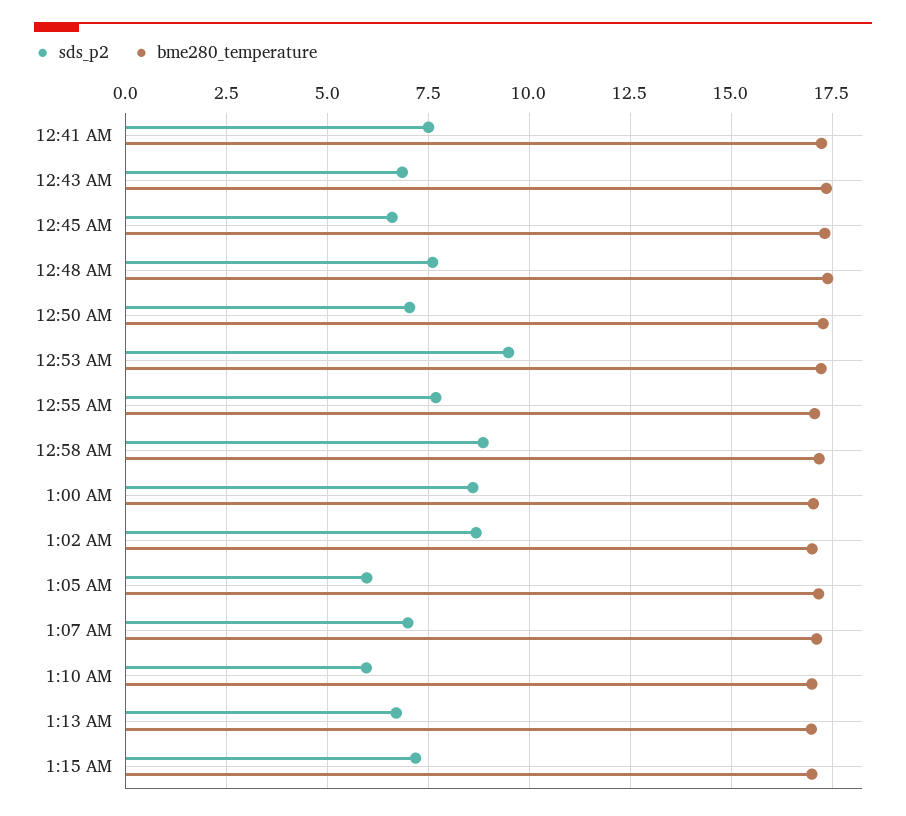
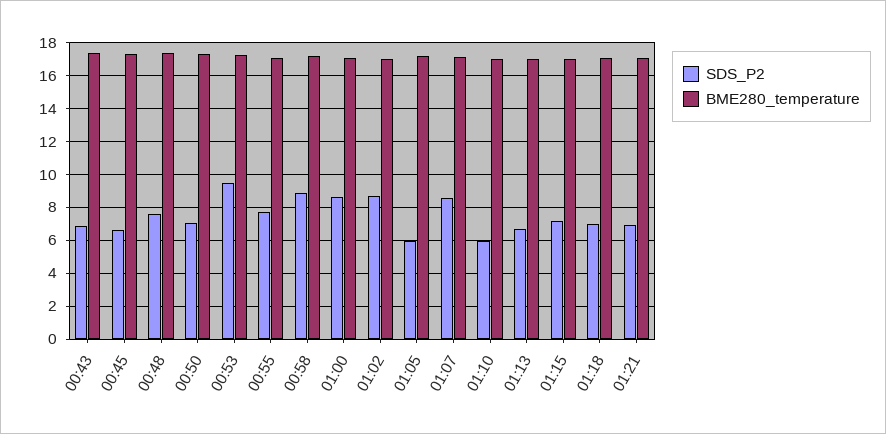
sds_p2, 12:41 AM: 7.5 -> none
bme280_temperature, 12:41 AM: 17.25 -> none
sds_p2, 1:07 AM: 7 -> 8.5
sds_p2, 01:18: none -> 7
bme280_temperature, 01:18: none -> 17
sds_p2, 01:21: none -> 7
bme280_temperature, 01:21: none -> 17

